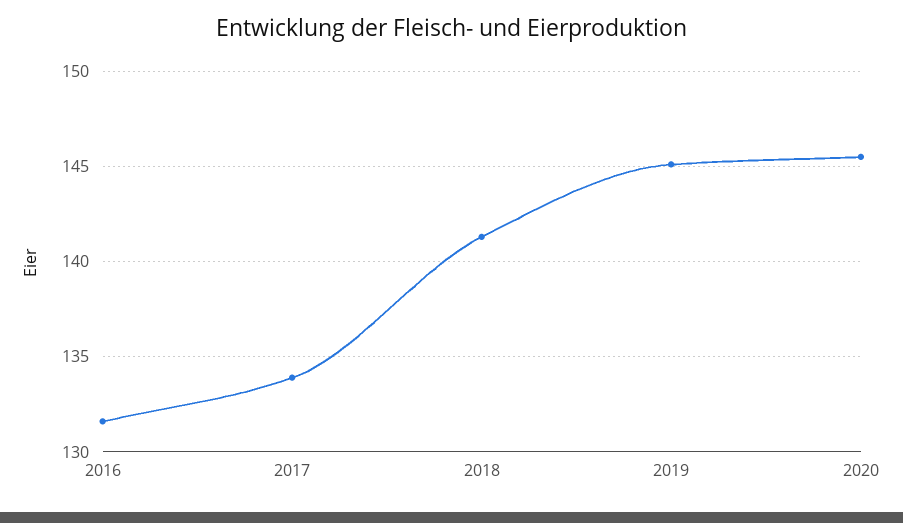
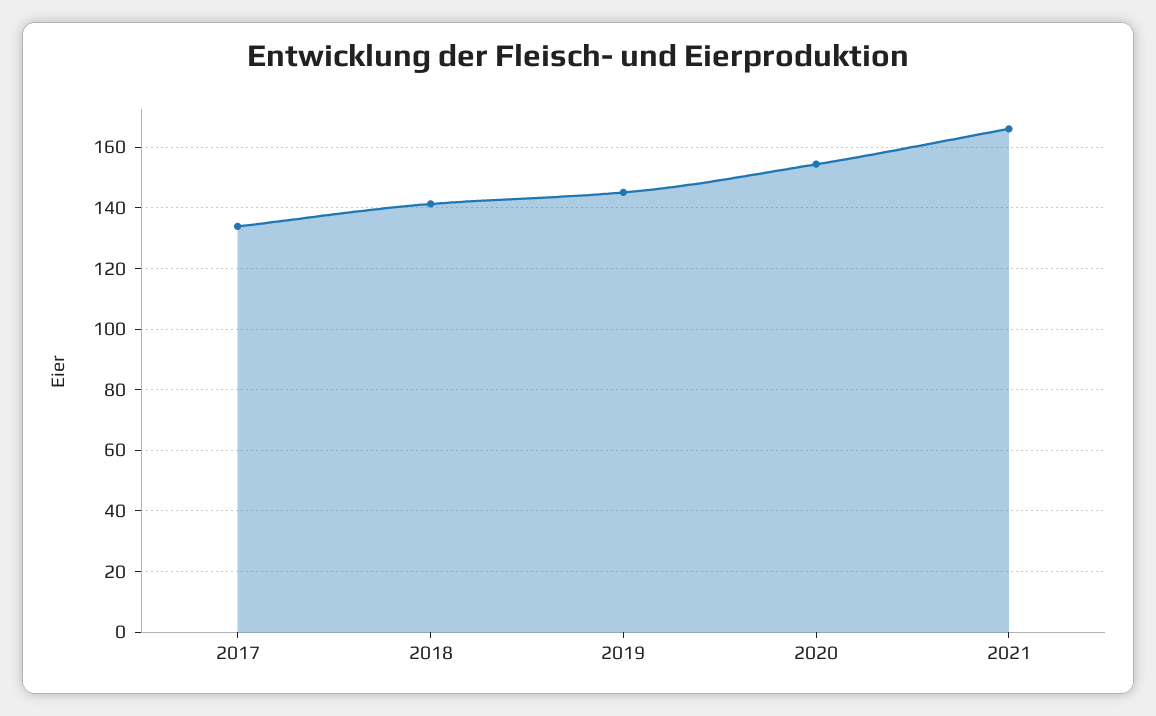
2016: 131.5 -> none
2020: 145.5 -> 154
2021: none -> 166

